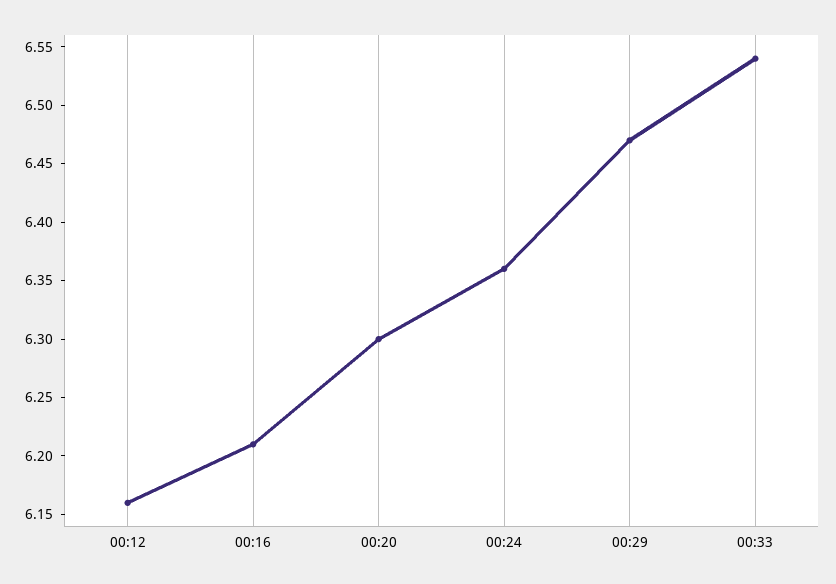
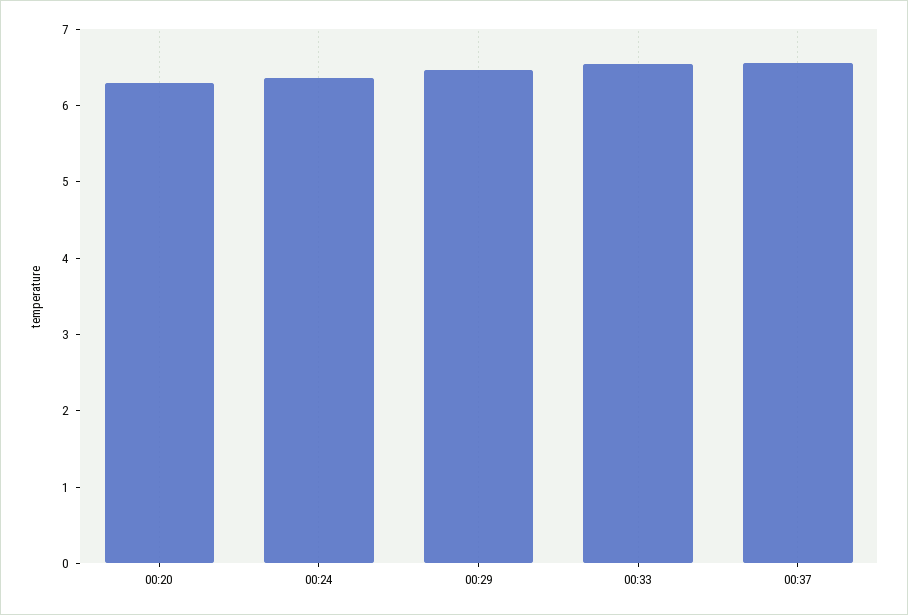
00:12: 6.16 -> none
00:16: 6.21 -> none
00:37: none -> 6.6

